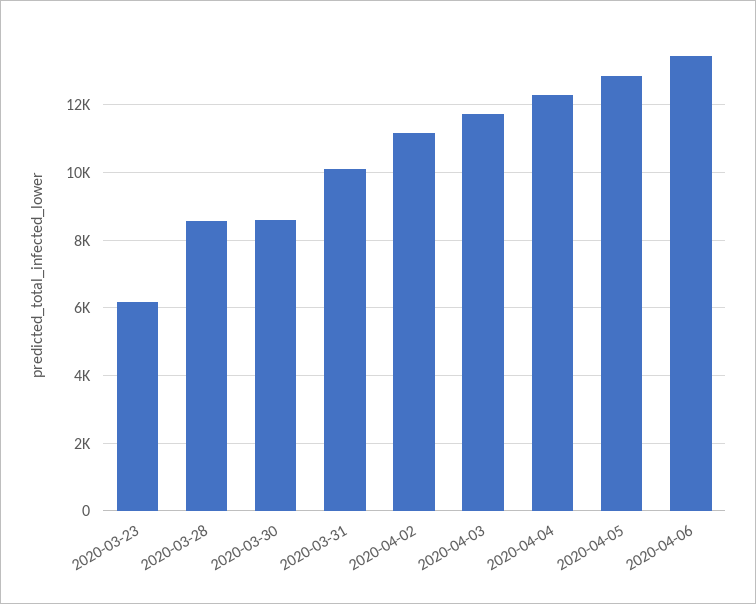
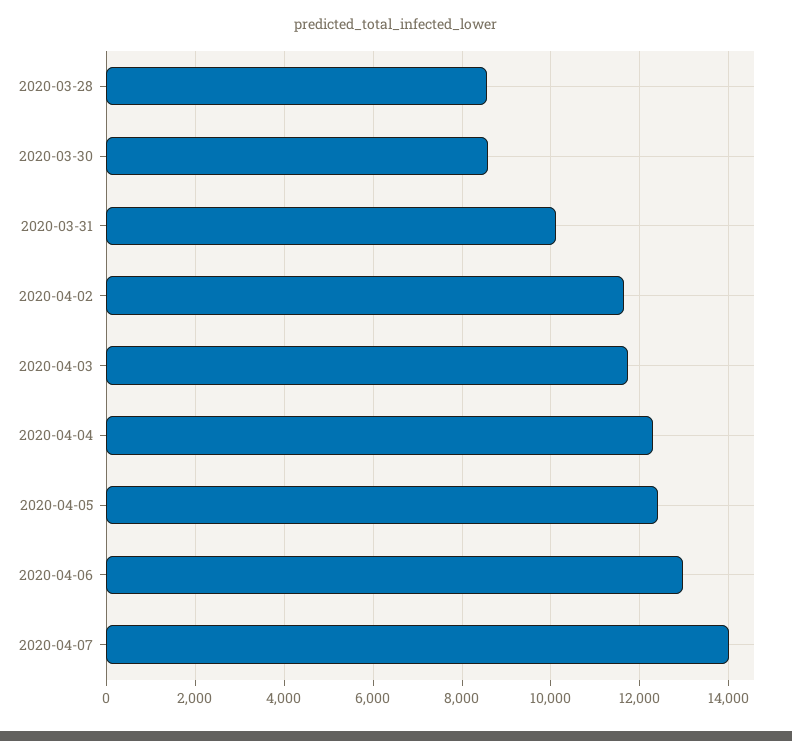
2020-03-23: 6200 -> none
2020-04-02: 11200 -> 11600
2020-04-05: 12800 -> 12400
2020-04-06: 13400 -> 13000
2020-04-07: none -> 14000

